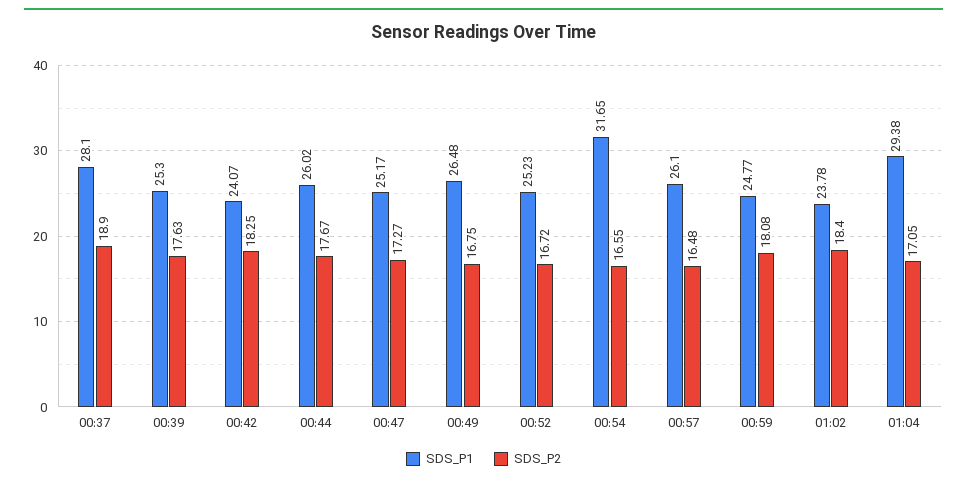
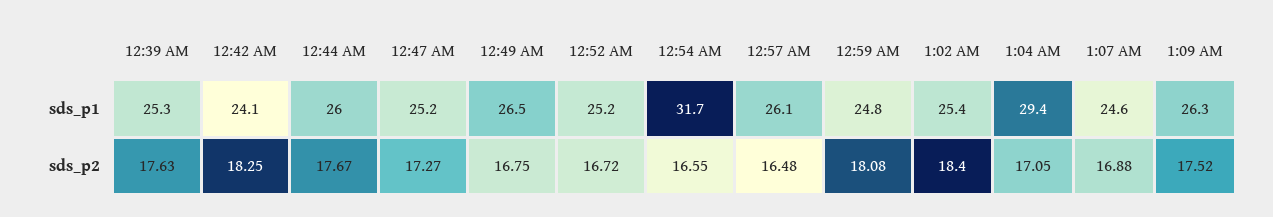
SDS_P1, 00:37: 28.1 -> none
SDS_P2, 00:37: 18.9 -> none
SDS_P1, 01:02: 23.78 -> 25.4
SDS_P1, 1:07 AM: none -> 24.6
SDS_P1, 1:09 AM: none -> 26.3
SDS_P2, 1:07 AM: none -> 16.88
SDS_P2, 1:09 AM: none -> 17.52

